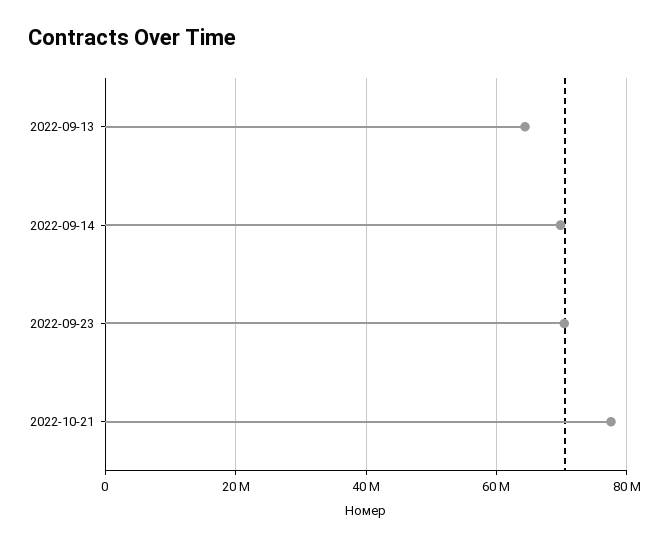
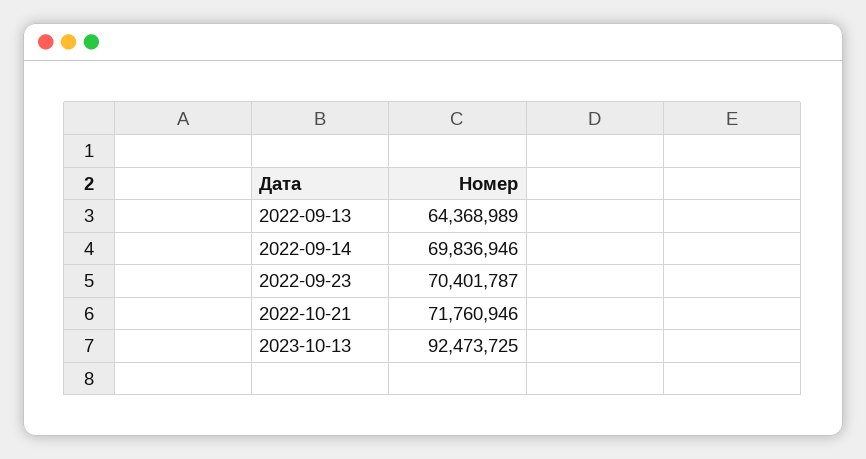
2022-10-21: 78000000 -> 71760946
2023-10-13: none -> 92473725

